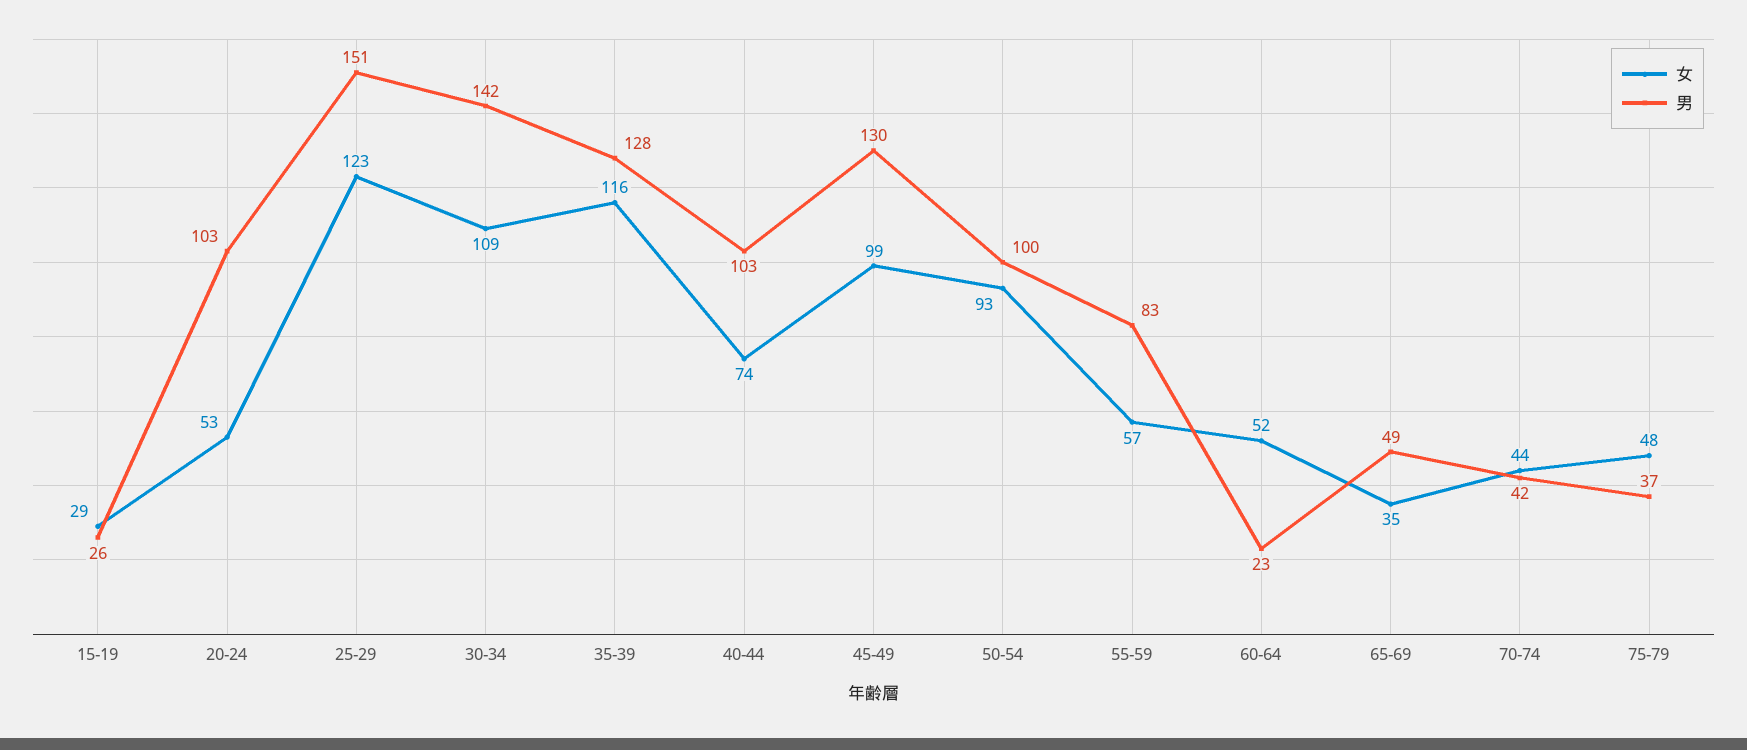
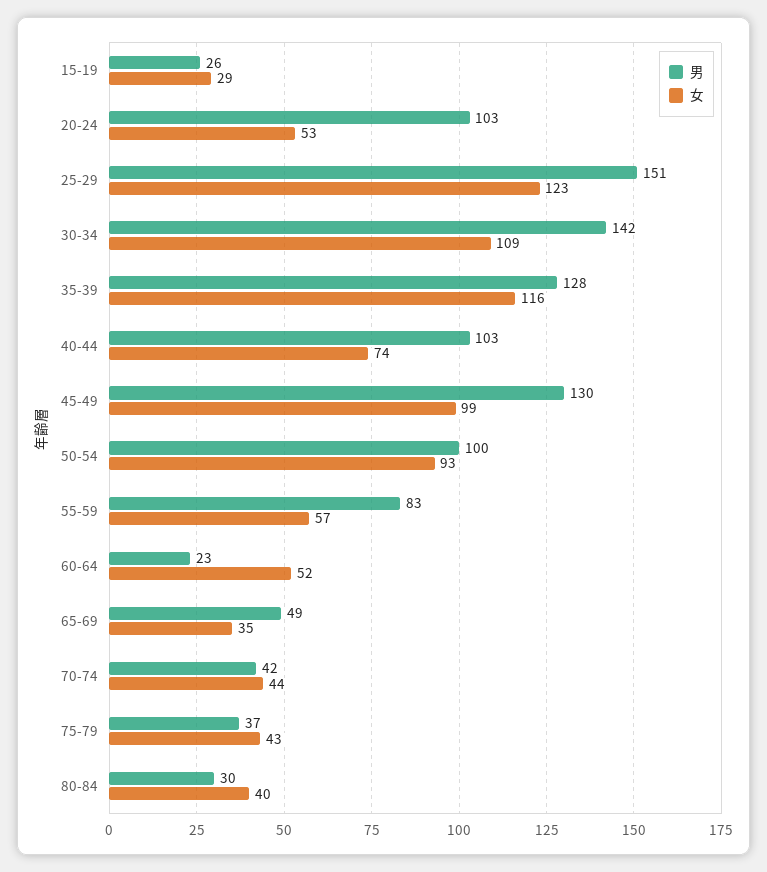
女, 75-79: 48 -> 43
男, 80-84: none -> 30
女, 80-84: none -> 40

